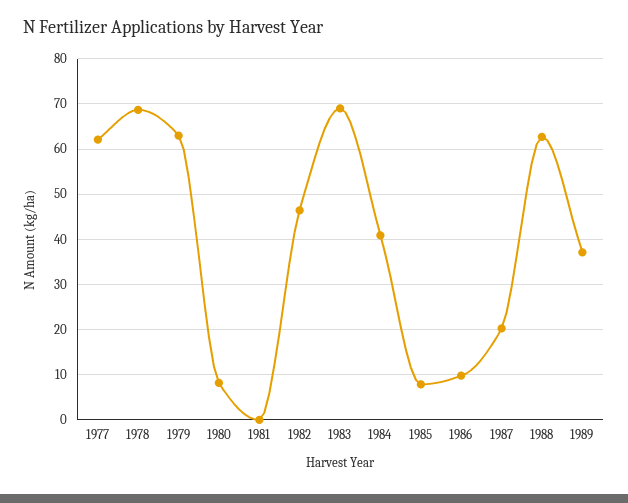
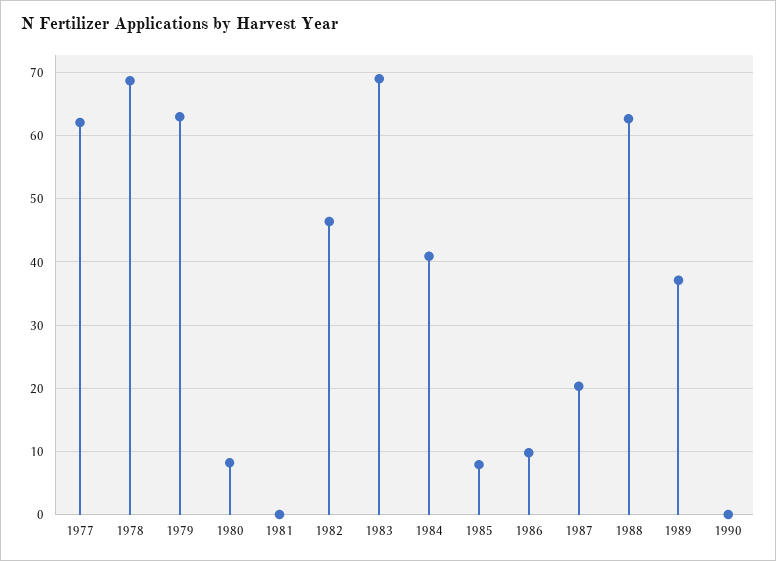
1990: none -> 0

